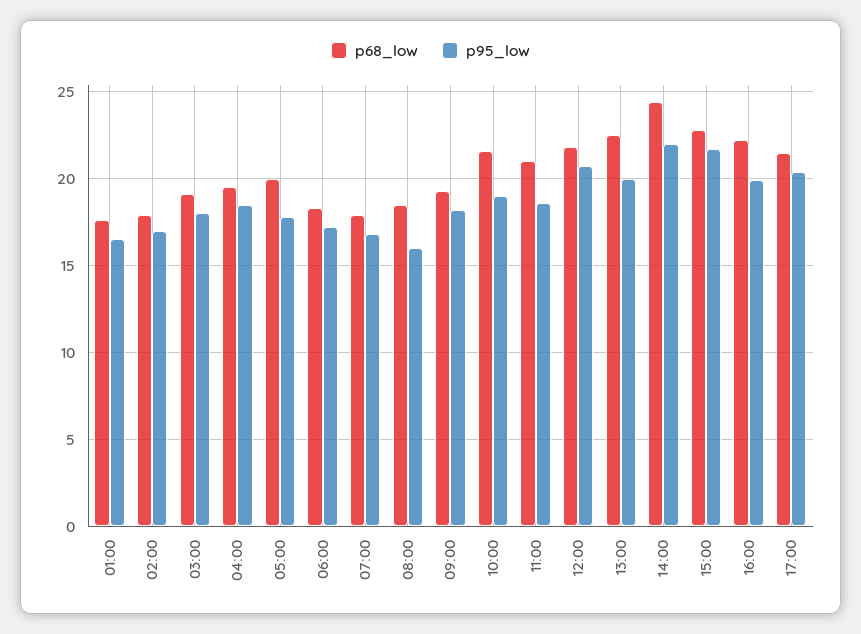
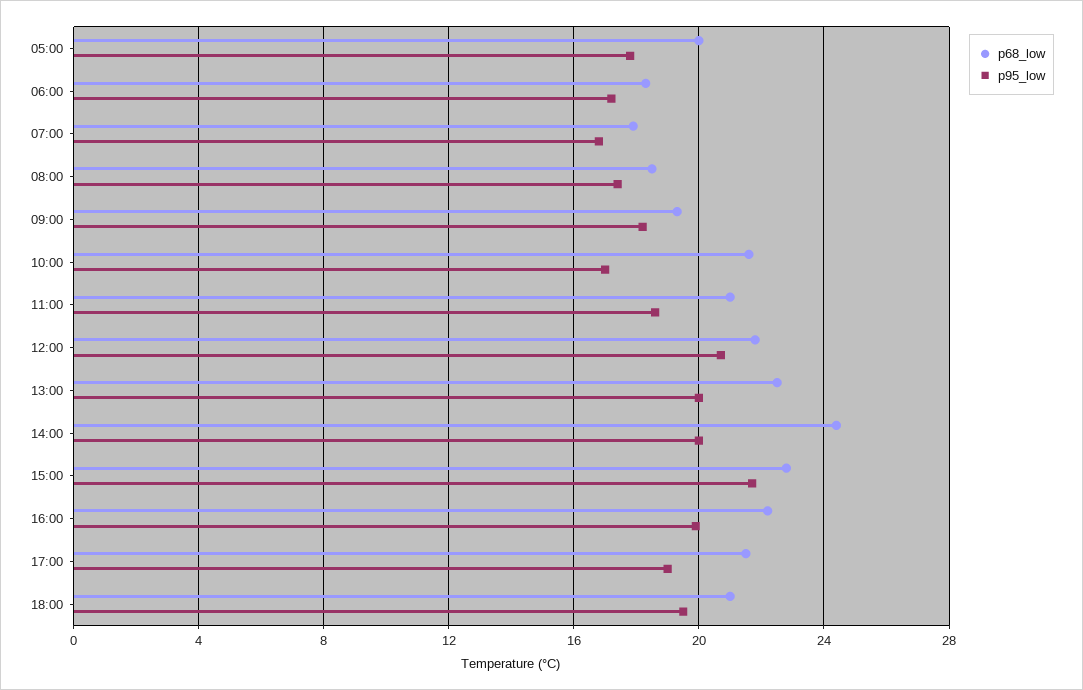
p68_low, 01:00: 17.5 -> none
p95_low, 01:00: 16.5 -> none
p68_low, 02:00: 18 -> none
p95_low, 02:00: 17 -> none
p68_low, 03:00: 19 -> none
p95_low, 03:00: 18 -> none
p68_low, 04:00: 19.5 -> none
p95_low, 04:00: 18.5 -> none
p95_low, 08:00: 16 -> 17.5
p95_low, 10:00: 19 -> 17
p95_low, 14:00: 22 -> 20
p95_low, 17:00: 20.5 -> 19
p68_low, 18:00: none -> 21
p95_low, 18:00: none -> 19.5

